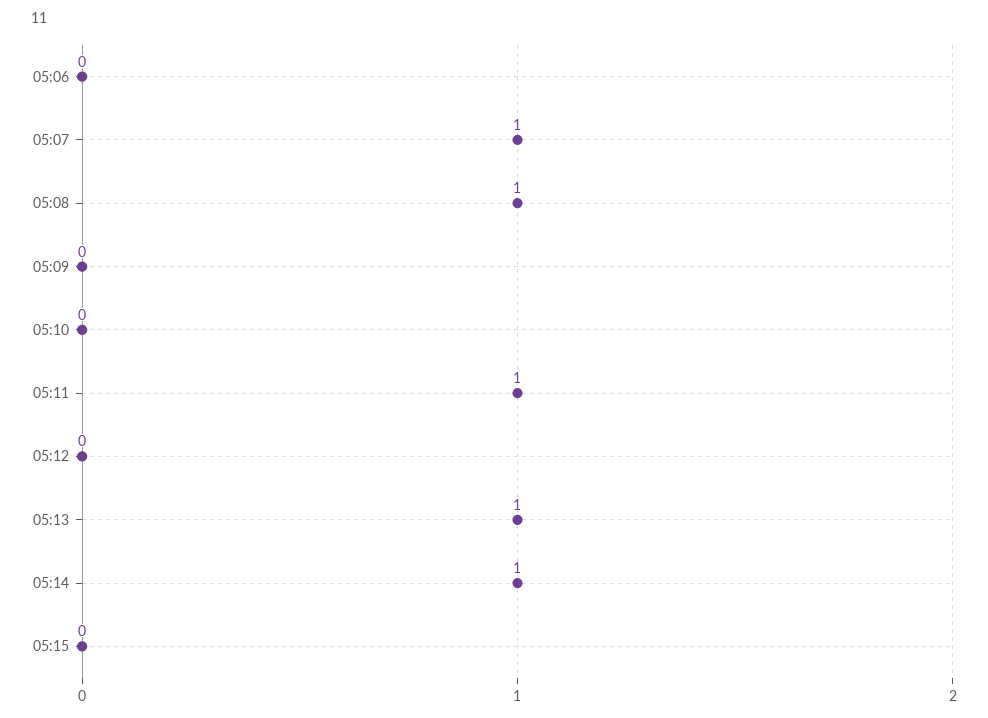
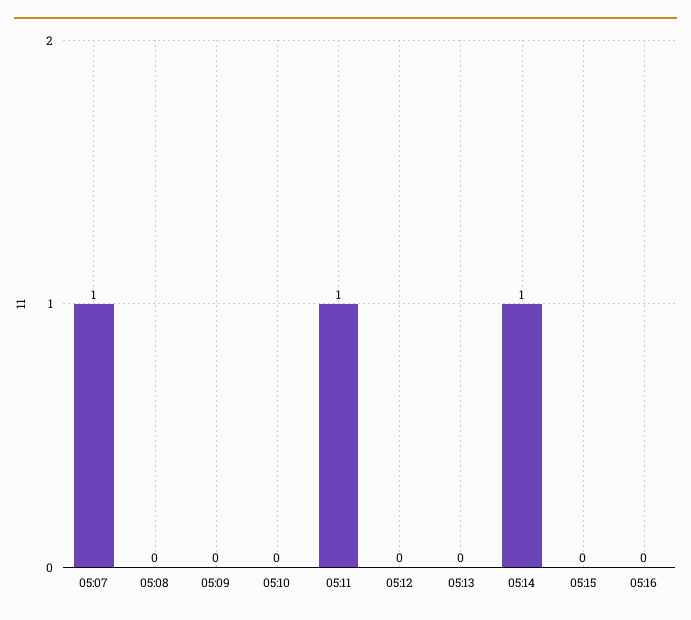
05:06: 0 -> none
05:08: 1 -> 0
05:13: 1 -> 0
05:16: none -> 0

